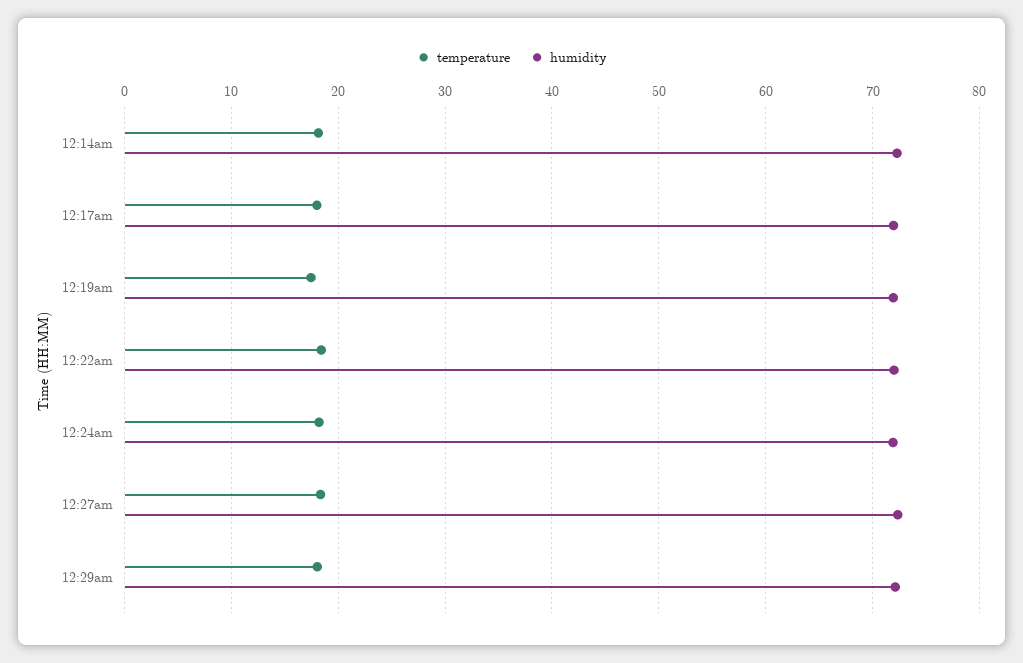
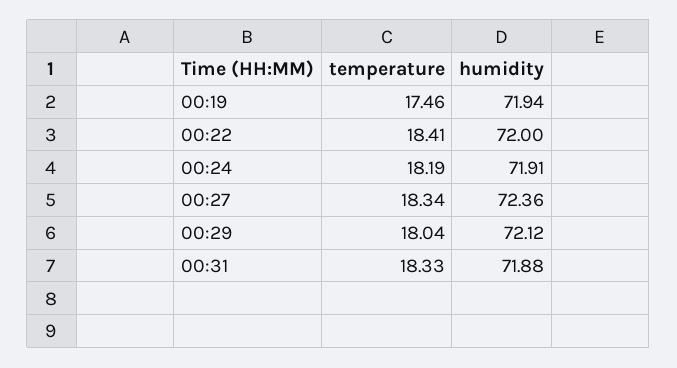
temperature, 12:14am: 18 -> none
humidity, 12:14am: 72 -> none
temperature, 12:17am: 18 -> none
humidity, 12:17am: 72 -> none
temperature, 00:31: none -> 18.33
humidity, 00:31: none -> 71.88

